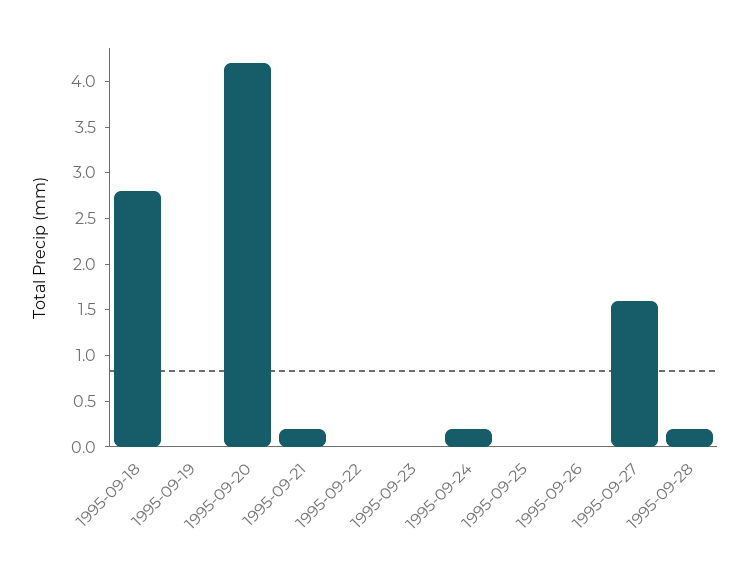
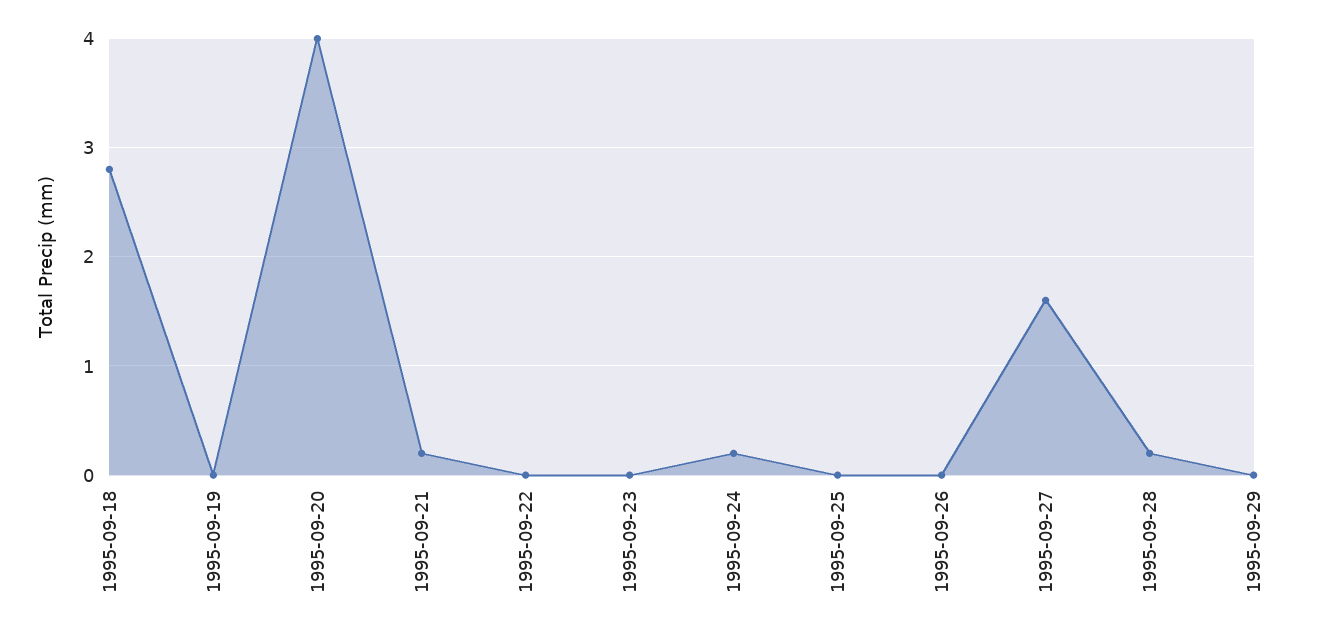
1995-09-20: 4.2 -> 4
1995-09-29: none -> 0

